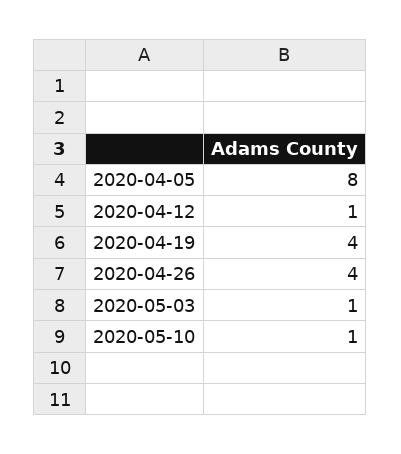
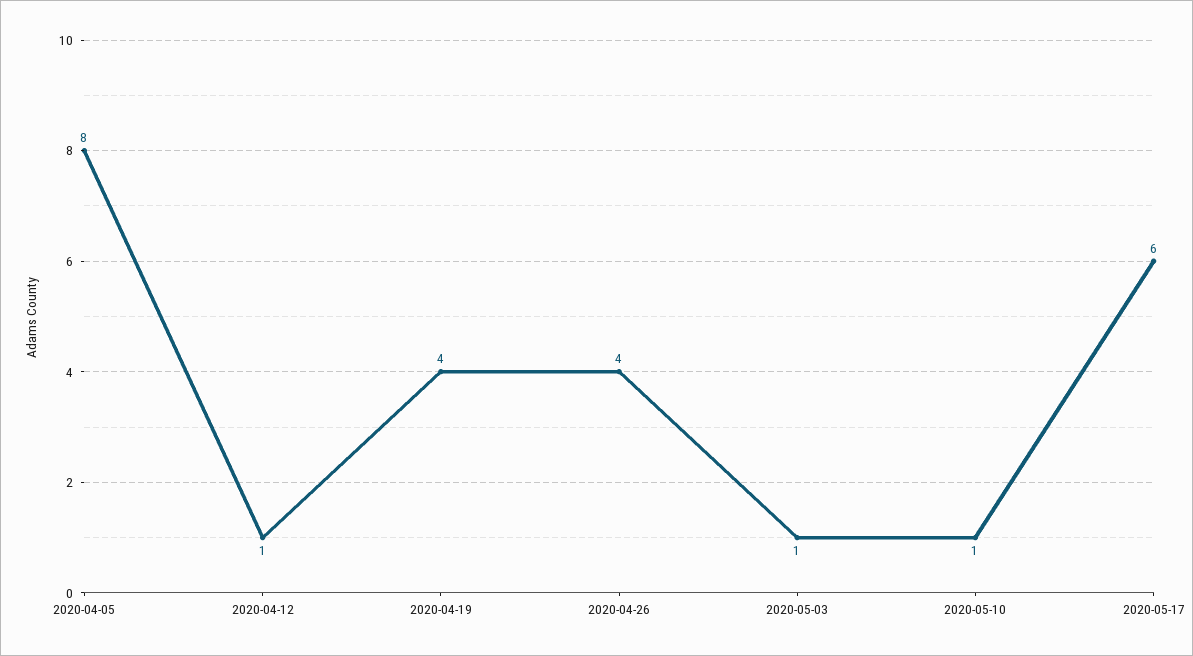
2020-05-17: none -> 6

